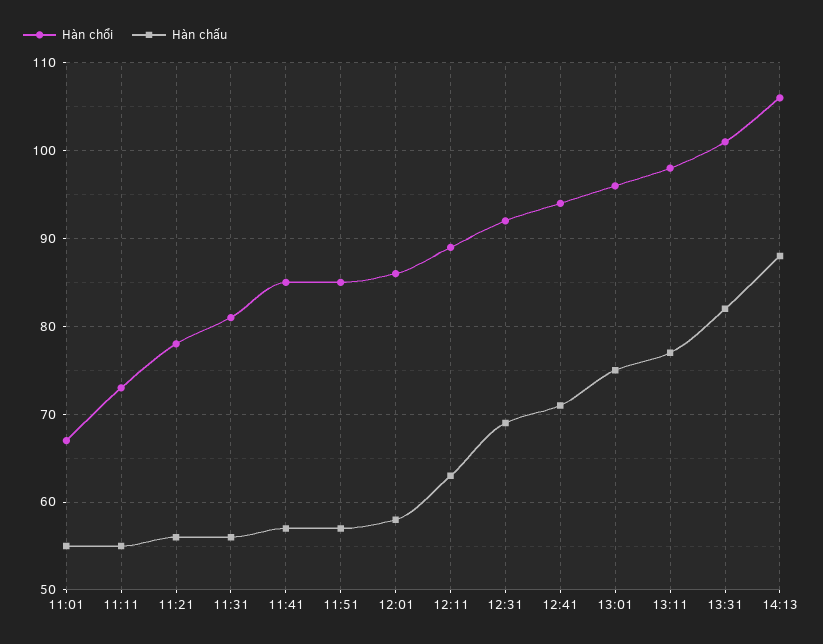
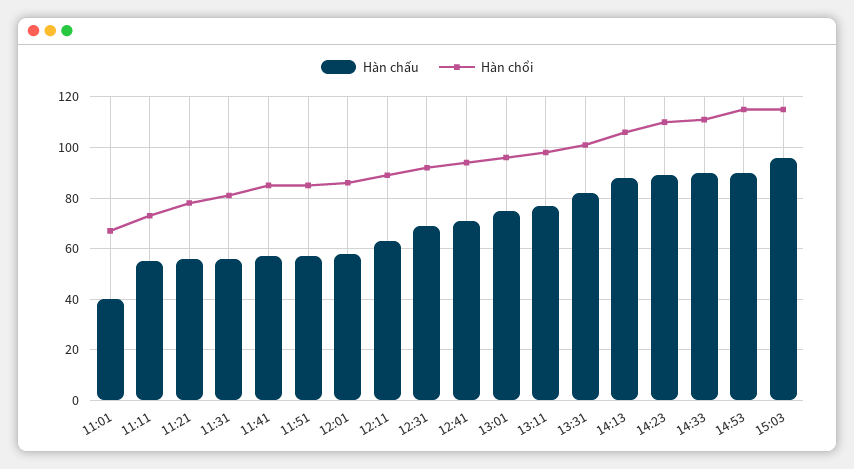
Hàn chấu, 11:01: 55 -> 40
Hàn chấu, 14:23: none -> 90
Hàn chổi, 14:23: none -> 110
Hàn chấu, 14:33: none -> 90
Hàn chổi, 14:33: none -> 110
Hàn chấu, 14:53: none -> 90
Hàn chổi, 14:53: none -> 115
Hàn chấu, 15:03: none -> 95
Hàn chổi, 15:03: none -> 115

